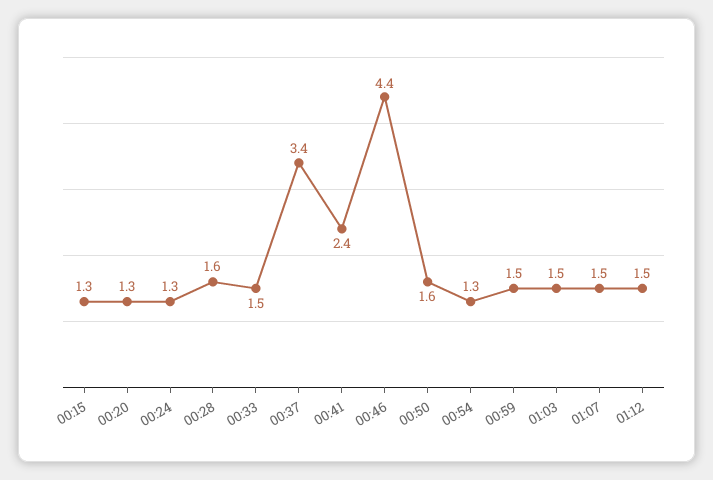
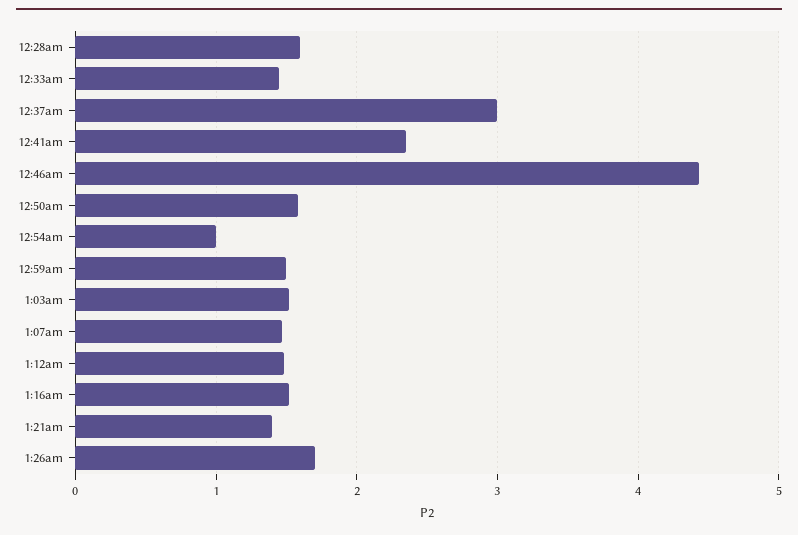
00:15: 1.3 -> none
00:20: 1.3 -> none
00:24: 1.3 -> none
00:37: 3.4 -> 3
00:54: 1.3 -> 1
1:16am: none -> 1.5
1:21am: none -> 1.4
1:26am: none -> 1.7

